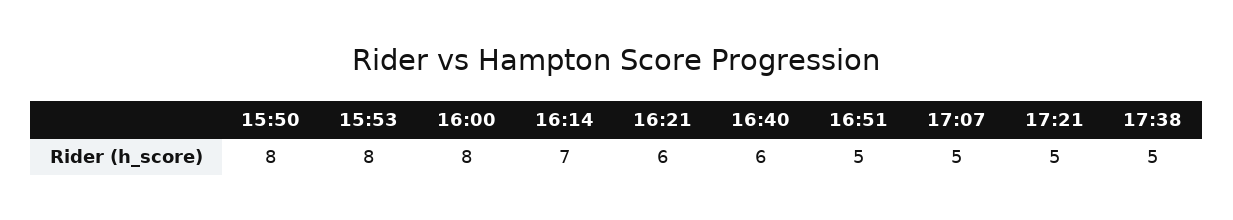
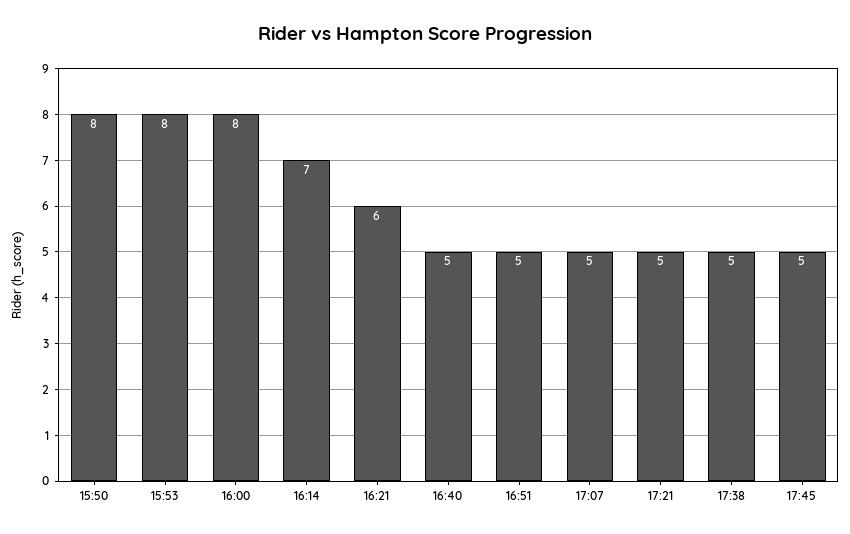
16:40: 6 -> 5
17:45: none -> 5

